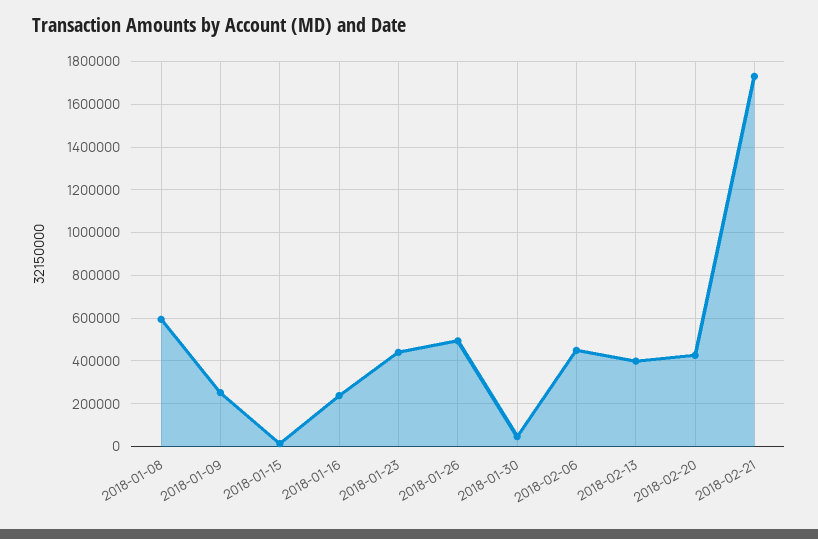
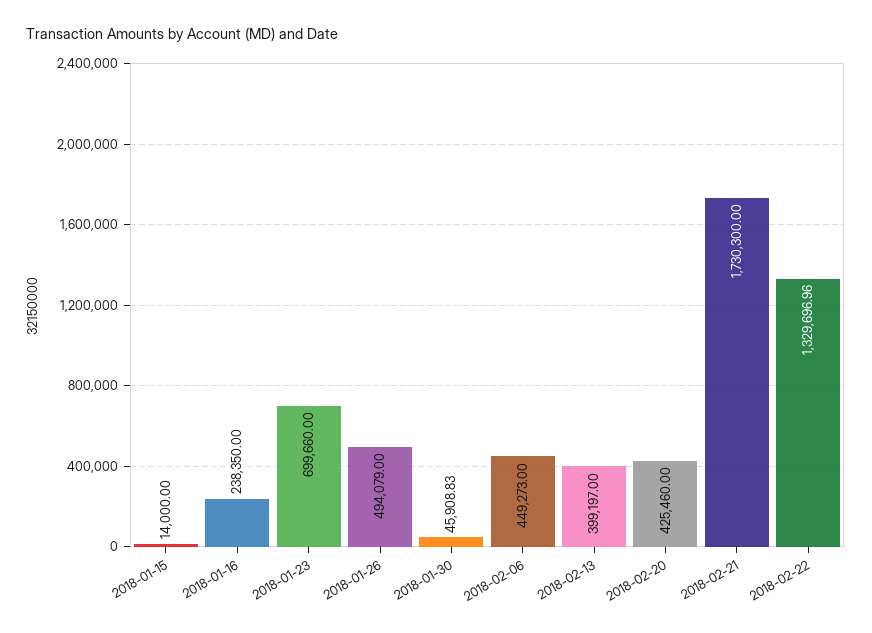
2018-01-08: 600000 -> none
2018-01-09: 250000 -> none
2018-01-23: 450000 -> 699660
2018-02-22: none -> 1329696.96

